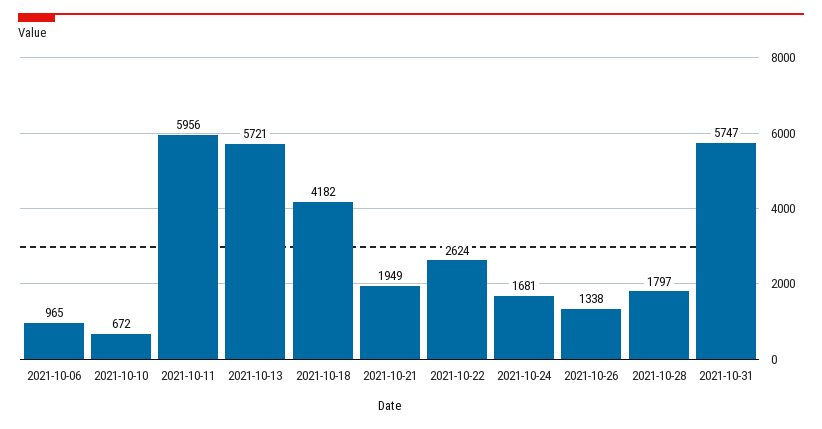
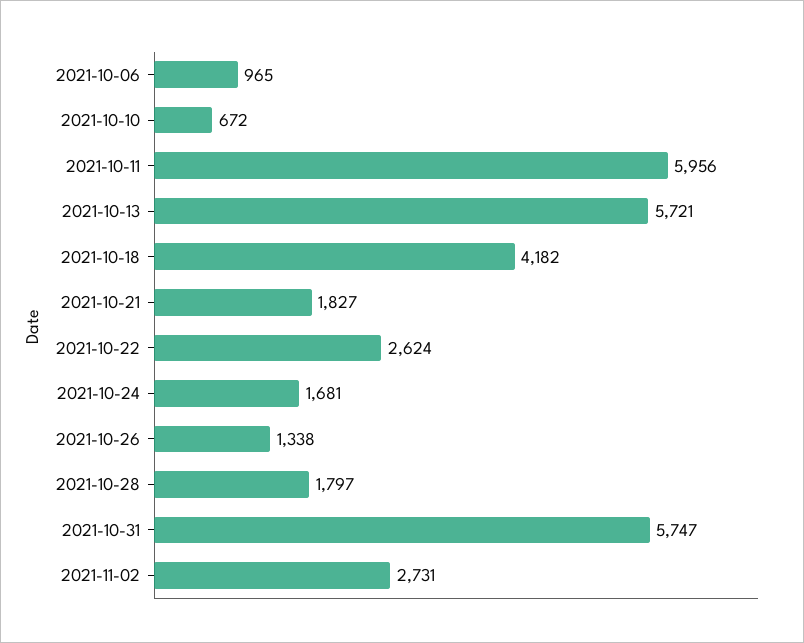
2021-10-21: 1949 -> 1827
2021-11-02: none -> 2731

